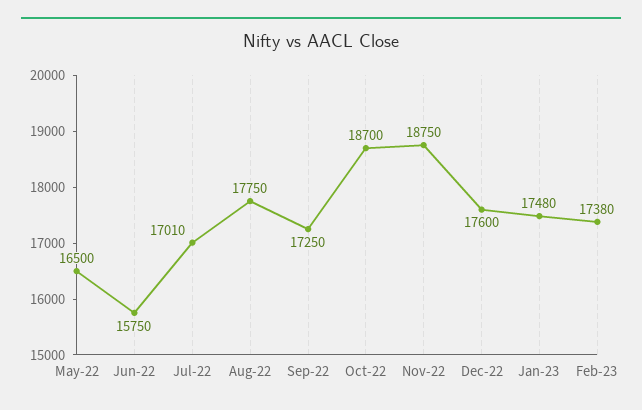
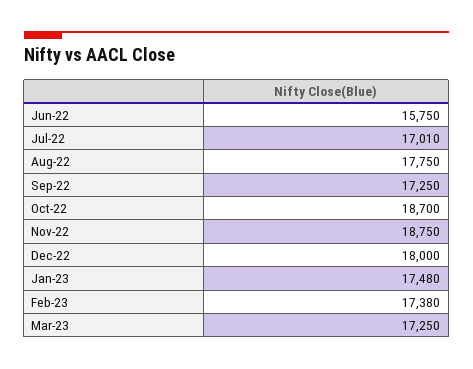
May-22: 16500 -> none
Dec-22: 17600 -> 18000
Mar-23: none -> 17250

